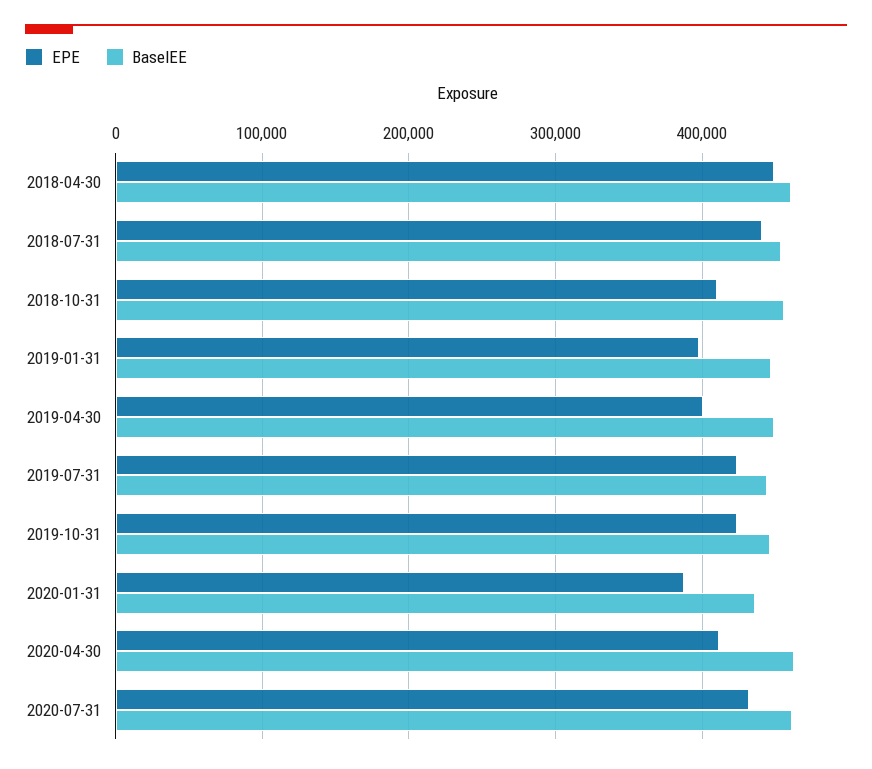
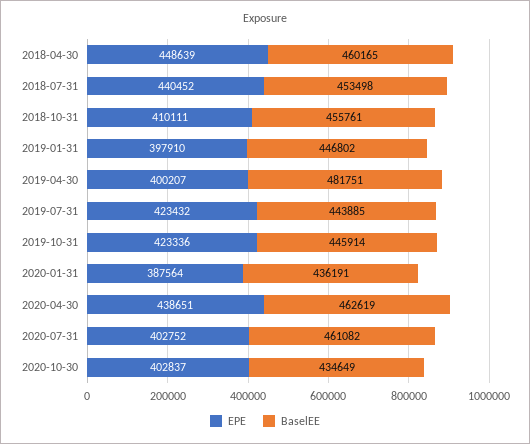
BaselEE, 2019-04-30: 450000 -> 481751
EPE, 2020-04-30: 410000 -> 438651
EPE, 2020-07-31: 430000 -> 402752
EPE, 2020-10-30: none -> 402837
BaselEE, 2020-10-30: none -> 434649

